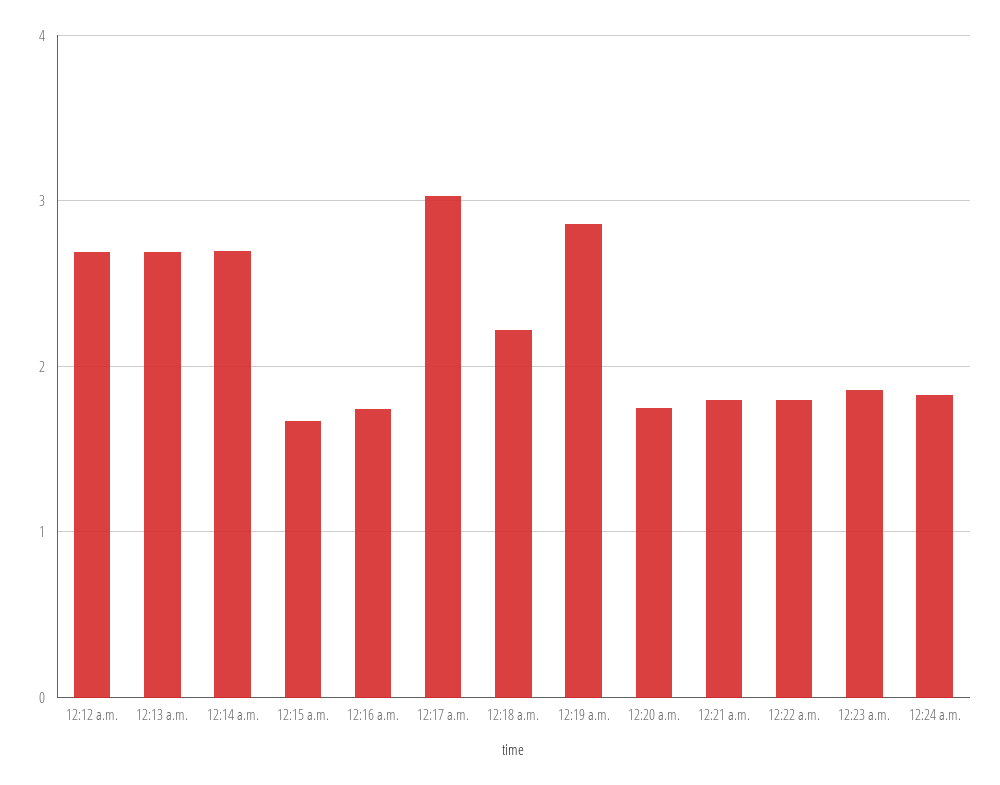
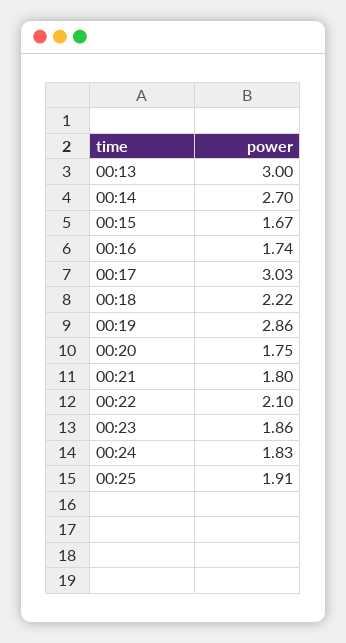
12:12 a.m.: 2.7 -> none
12:13 a.m.: 2.7 -> 3
12:22 a.m.: 1.8 -> 2.1
00:25: none -> 1.91

